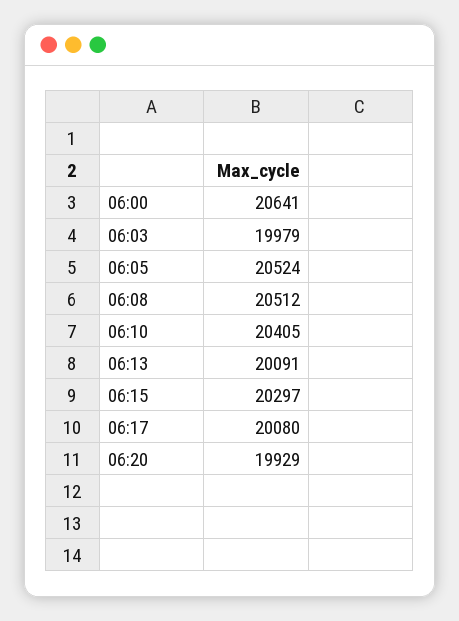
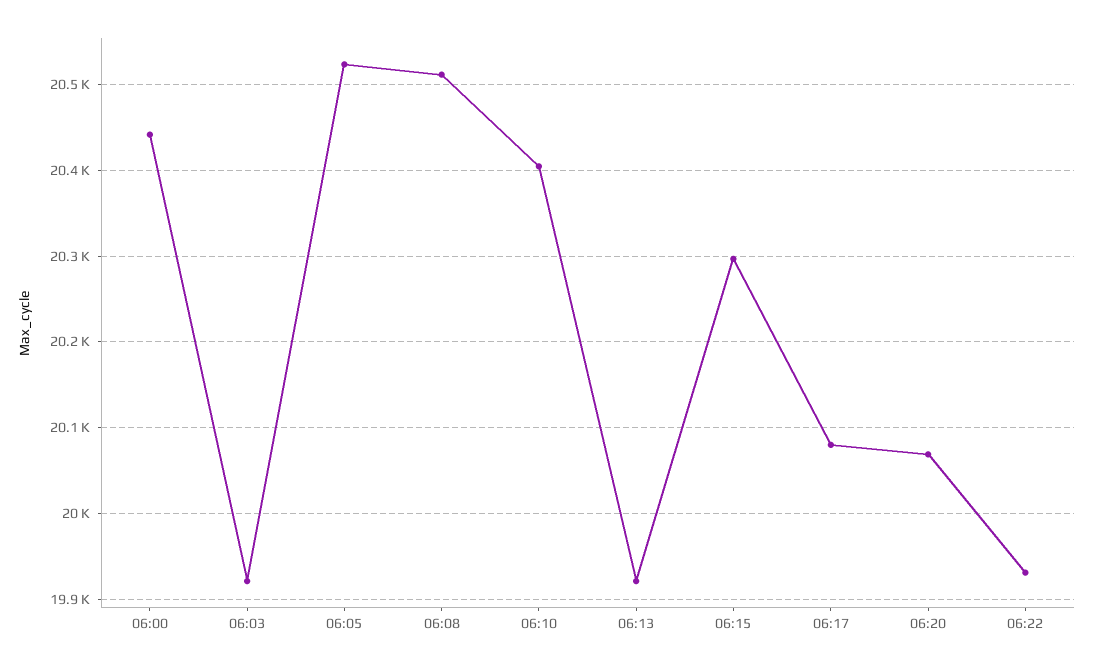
06:00: 20641 -> 20440
06:03: 19979 -> 19920
06:13: 20091 -> 19920
06:20: 19929 -> 20070
06:22: none -> 19930

